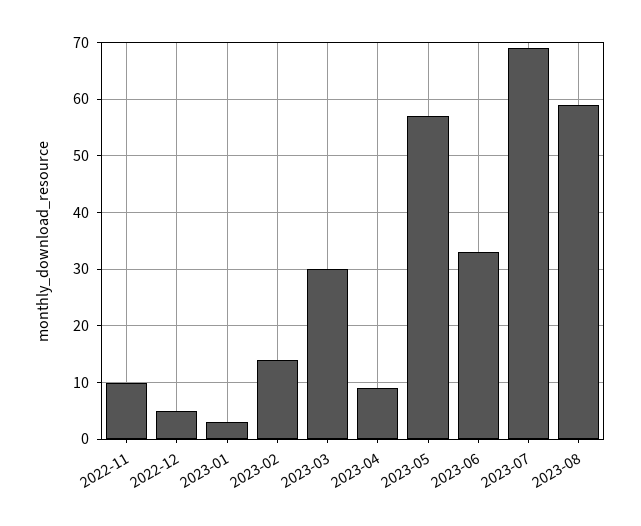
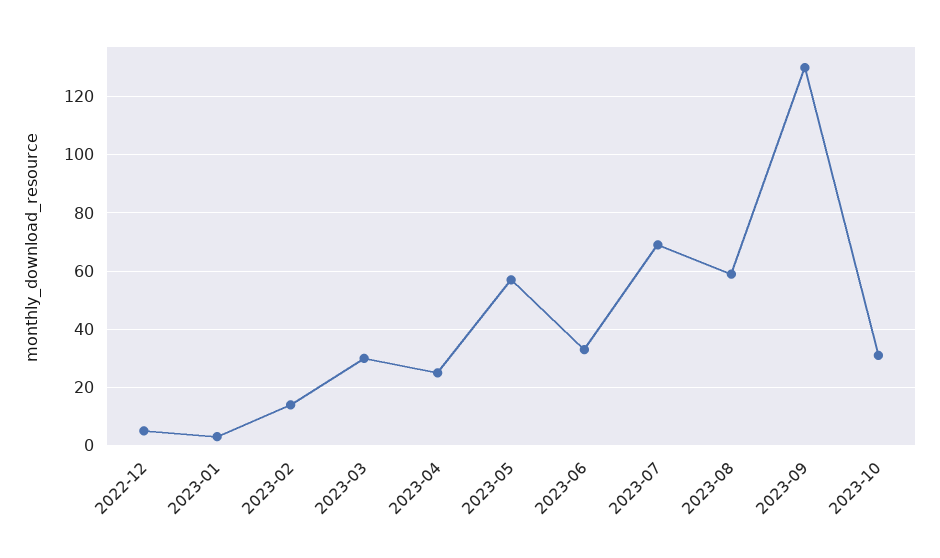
2022-11: 10 -> none
2023-04: 10 -> 25
2023-09: none -> 130
2023-10: none -> 30

